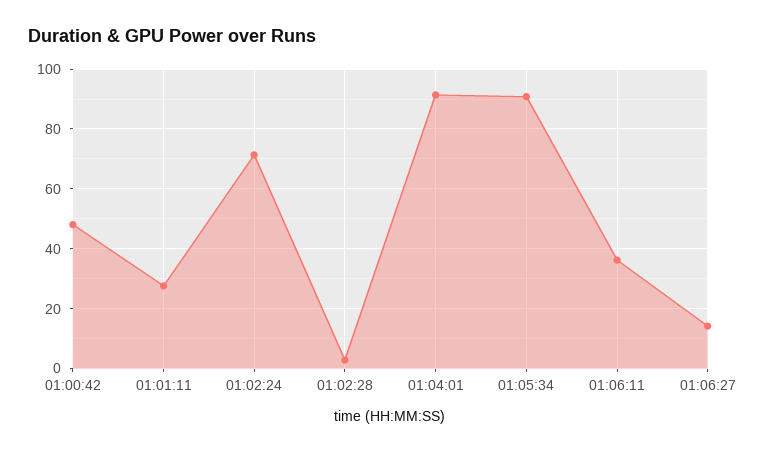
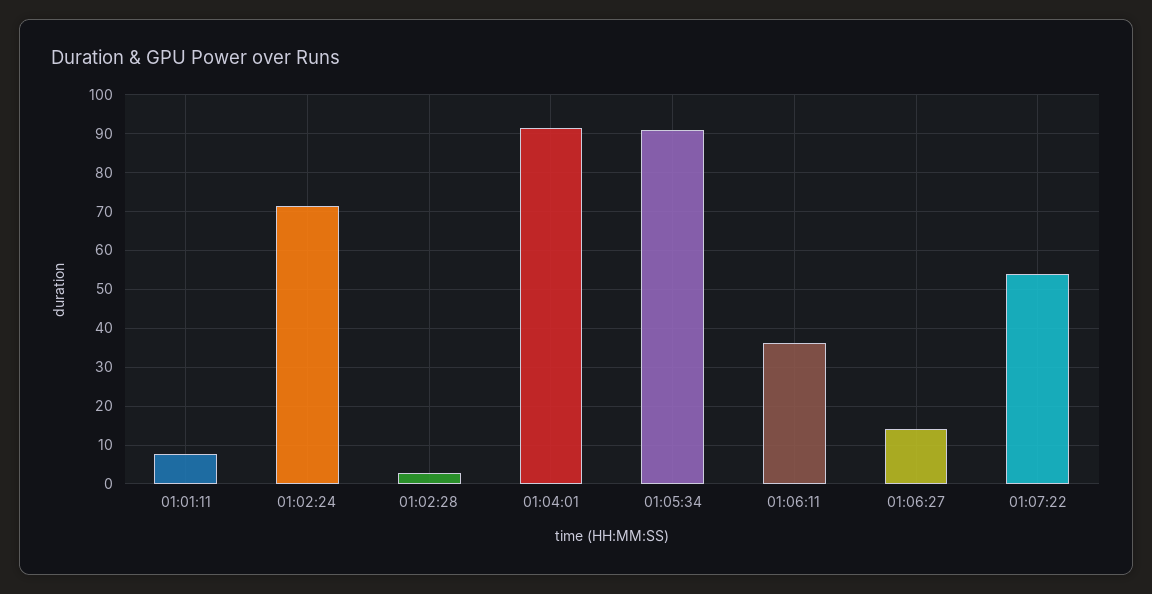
01:00:42: 47.5 -> none
01:01:11: 27.5 -> 8
01:07:22: none -> 54

